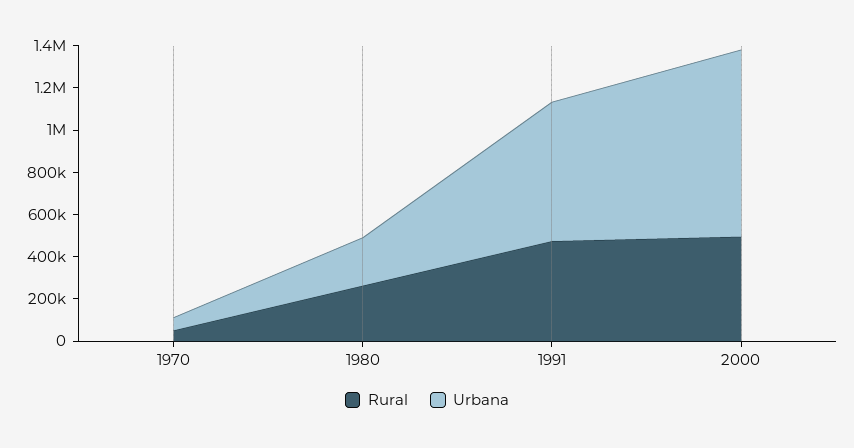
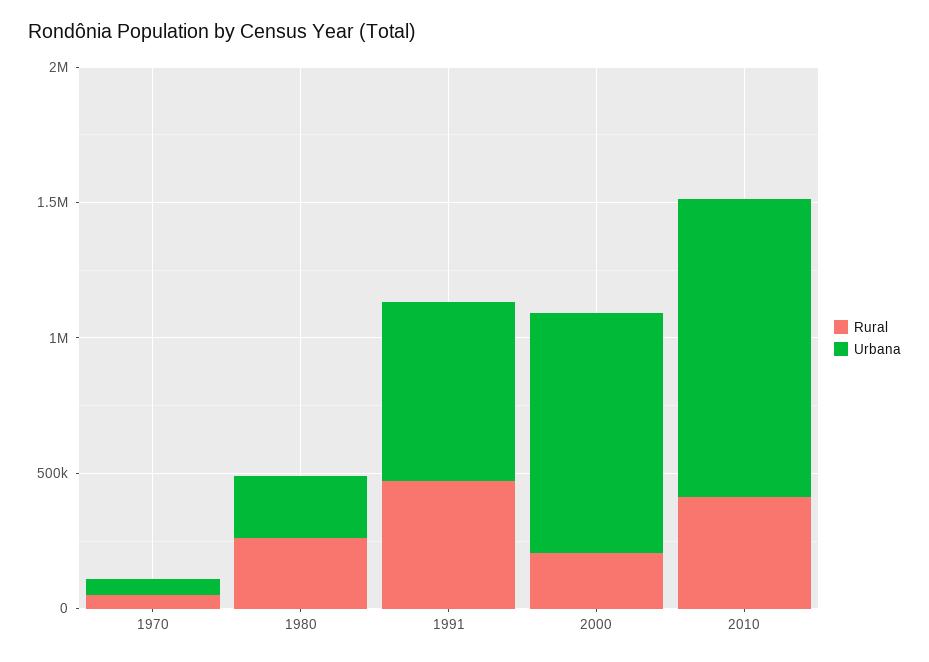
Rural, 2000: 500000 -> 200000
Rural, 2010: none -> 400000
Urbana, 2010: none -> 1100000

